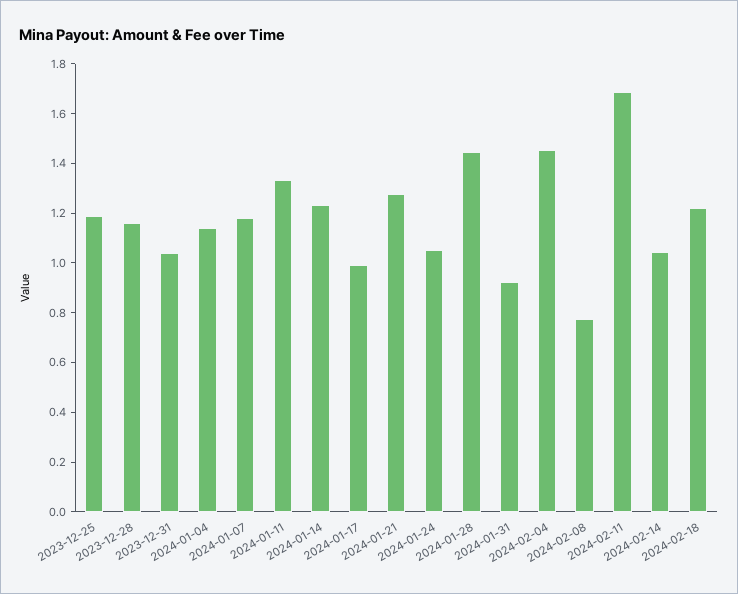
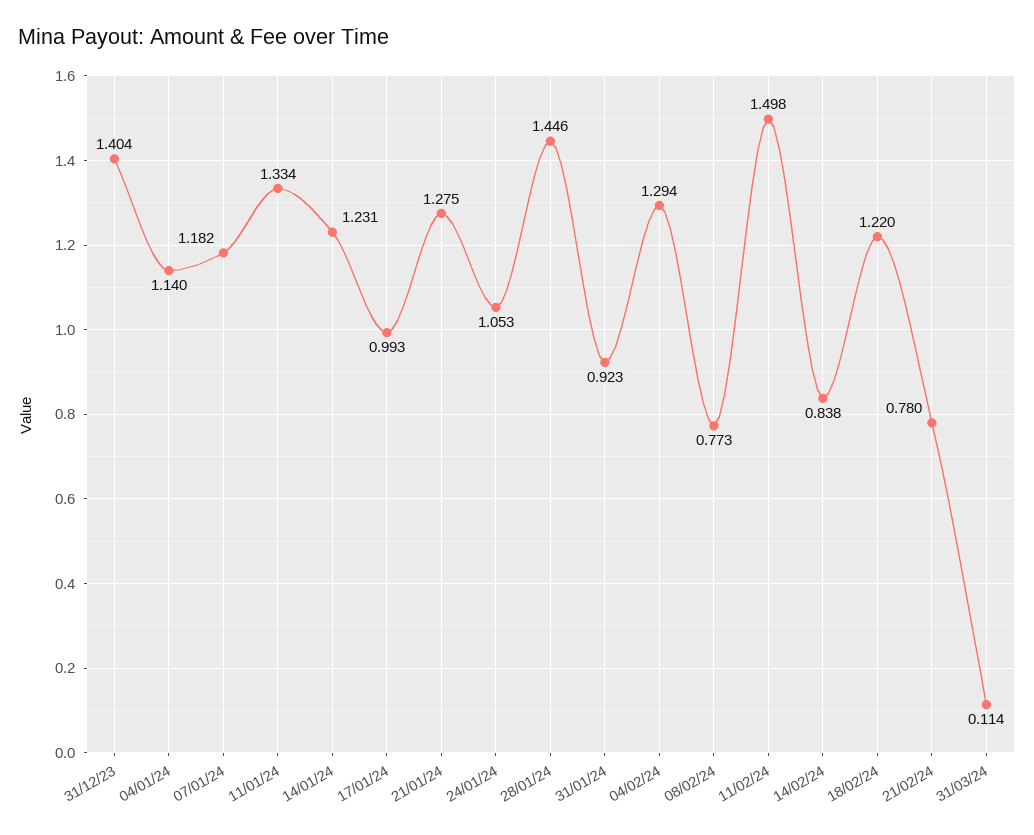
2023-12-25: 1.2 -> none
2023-12-28: 1.15 -> none
2023-12-31: 1.05 -> 1.404
2024-02-04: 1.45 -> 1.294
2024-02-11: 1.7 -> 1.498
2024-02-14: 1.05 -> 0.838
21/02/24: none -> 0.78
31/03/24: none -> 0.114

